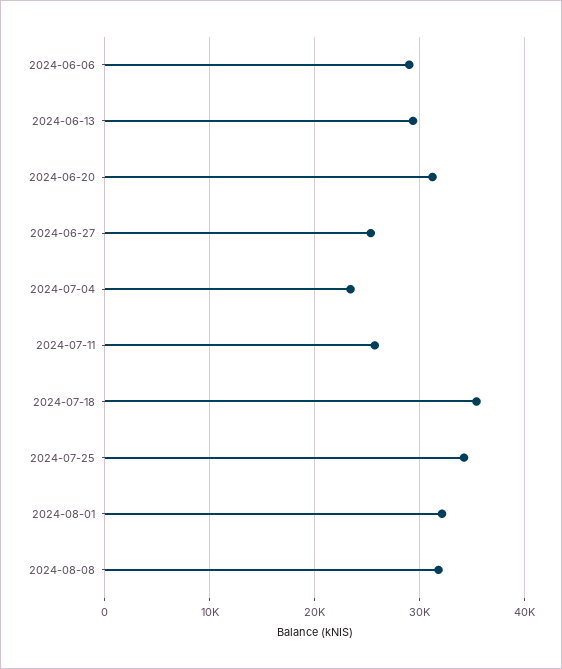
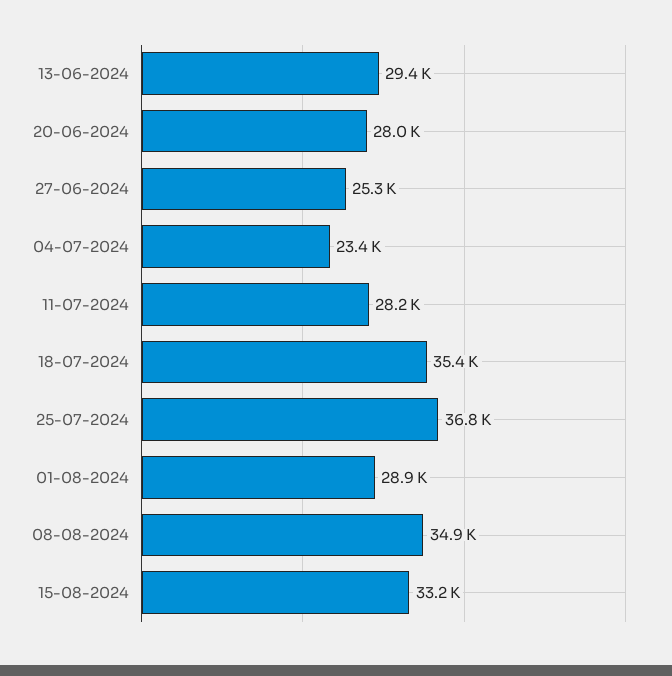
2024-06-06: 29000 -> none
2024-06-20: 31000 -> 28000
2024-07-11: 26000 -> 28200
2024-07-25: 34000 -> 36800
2024-08-01: 32000 -> 28900
2024-08-08: 32000 -> 34900
15-08-2024: none -> 33200

